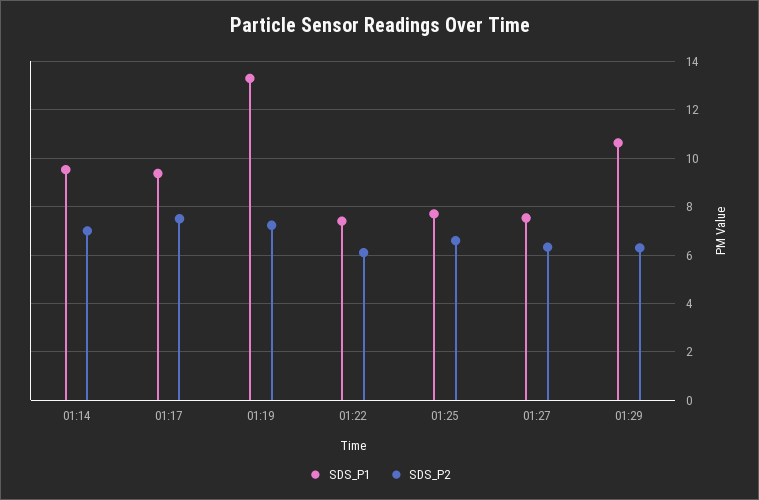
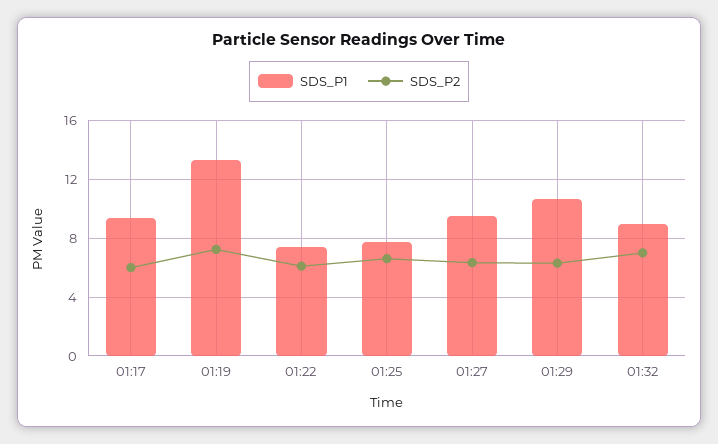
SDS_P1, 01:14: 9.5 -> none
SDS_P2, 01:14: 7 -> none
SDS_P2, 01:17: 7.5 -> 6
SDS_P1, 01:27: 7.5 -> 9.5
SDS_P1, 01:32: none -> 9
SDS_P2, 01:32: none -> 7

